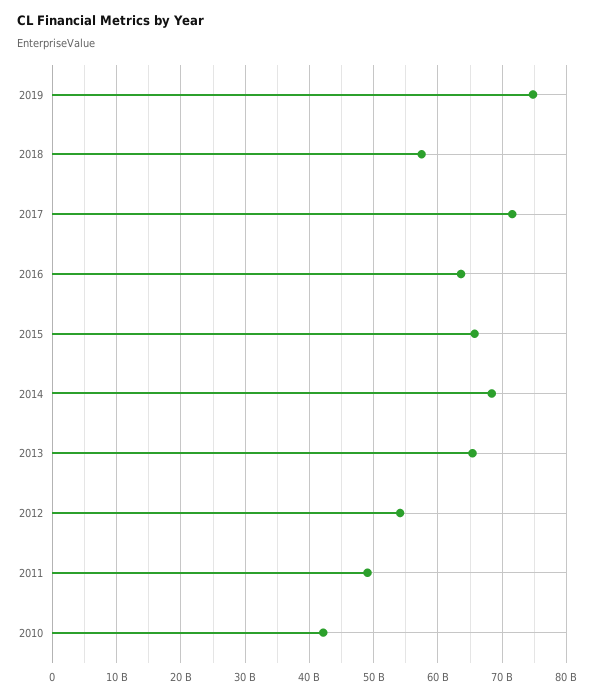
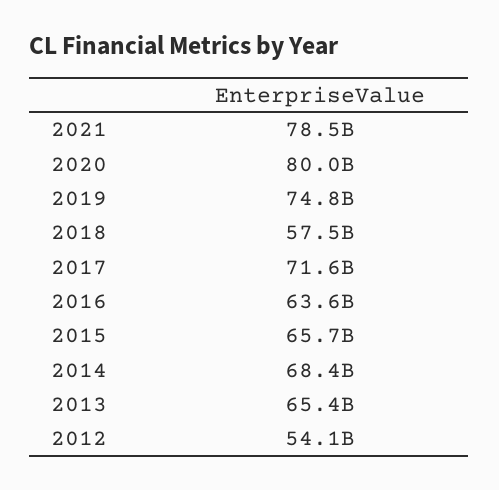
2011: 49000000000 -> none
2010: 42000000000 -> none
2021: none -> 78500000000
2020: none -> 80000000000

